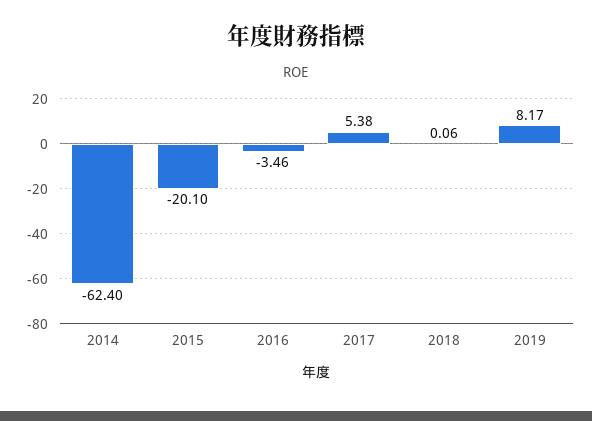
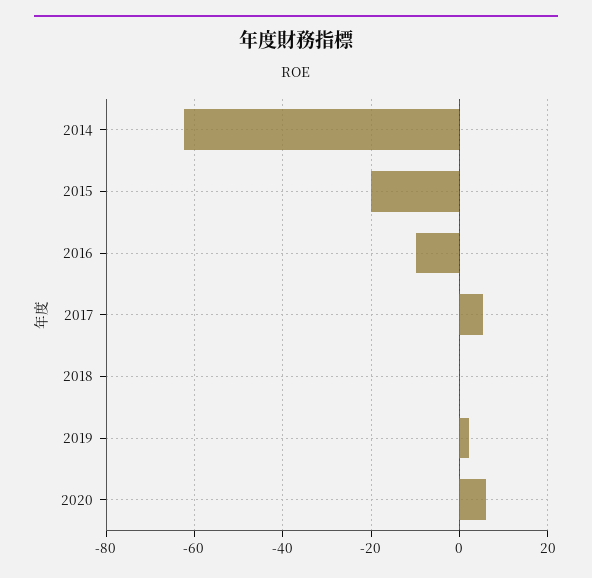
2016: -3.46 -> -10
2019: 8.17 -> 2
2020: none -> 6

